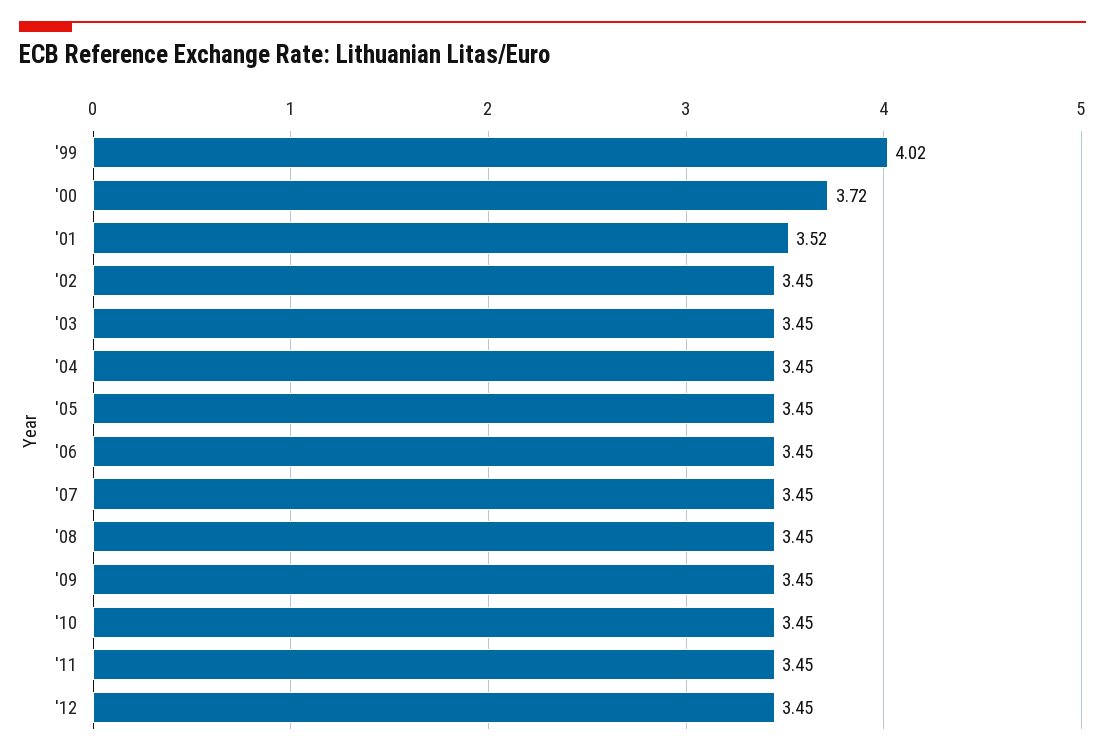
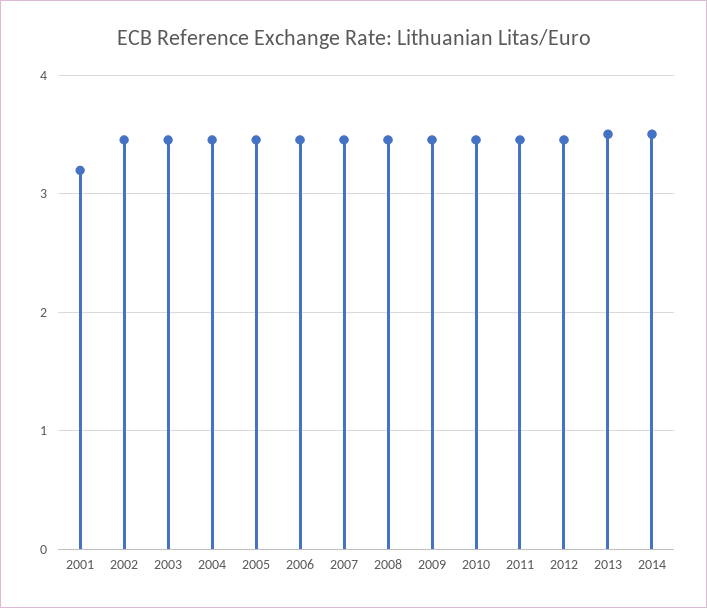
'99: 4.02 -> none
'00: 3.72 -> none
'01: 3.52 -> 3.2
2013: none -> 3.5
2014: none -> 3.5

